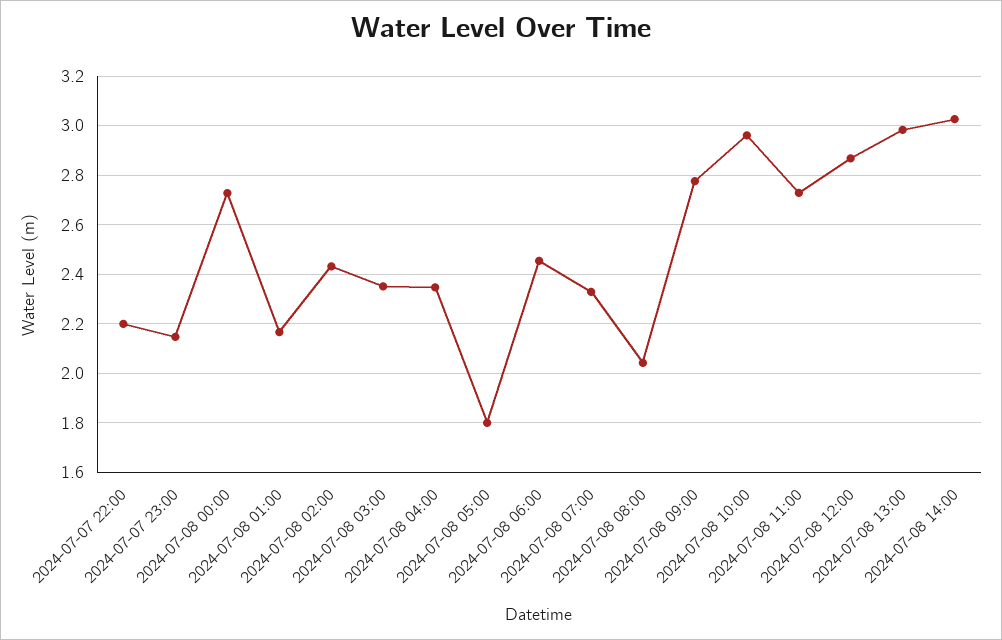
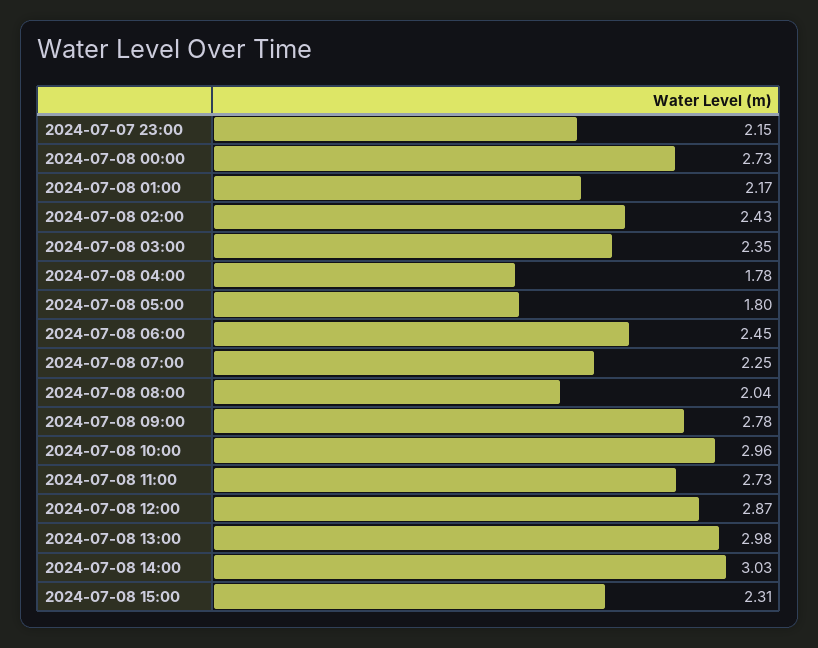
2024-07-07 22:00: 2.2 -> none
2024-07-08 04:00: 2.35 -> 1.78
2024-07-08 07:00: 2.325 -> 2.25
2024-07-08 15:00: none -> 2.31

